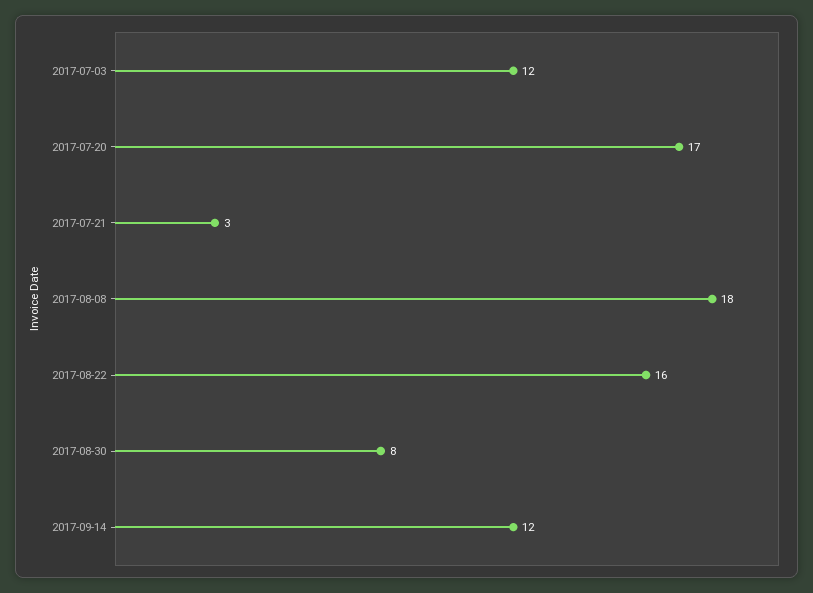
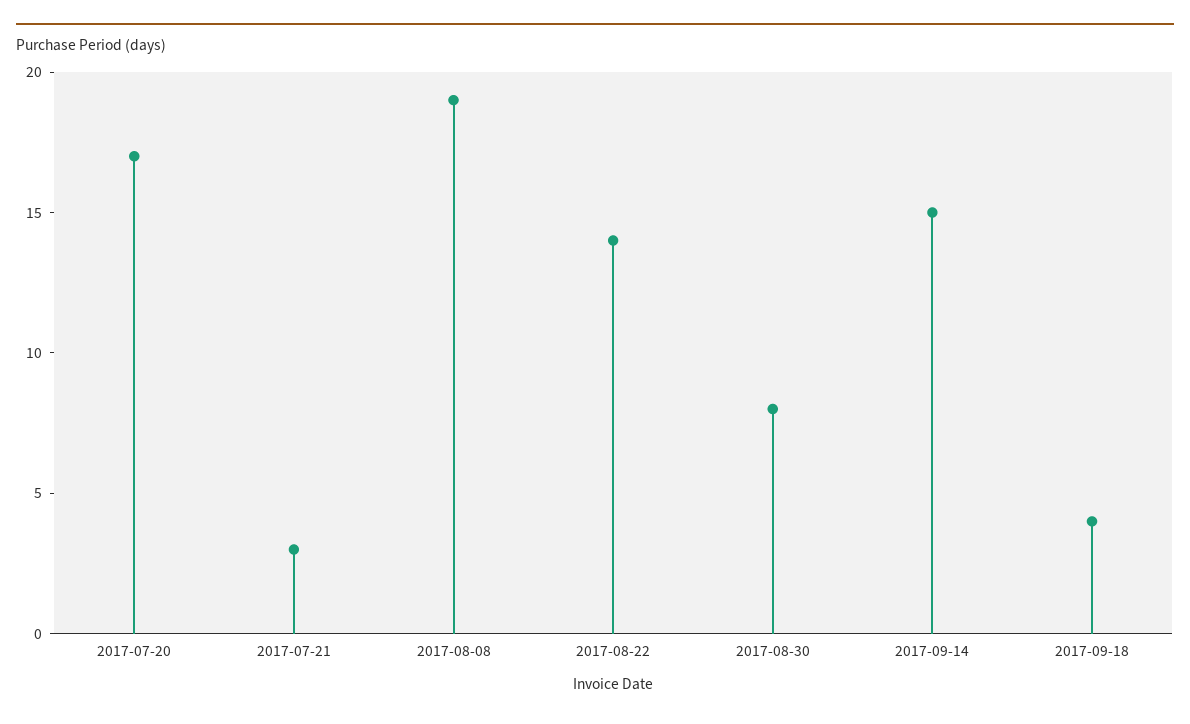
2017-07-03: 12 -> none
2017-08-08: 18 -> 19
2017-08-22: 16 -> 14
2017-09-14: 12 -> 15
2017-09-18: none -> 4

